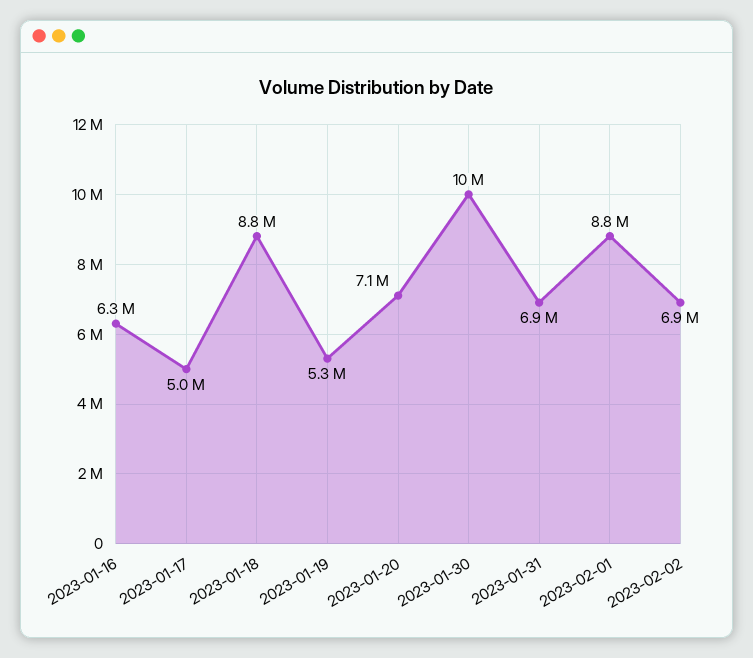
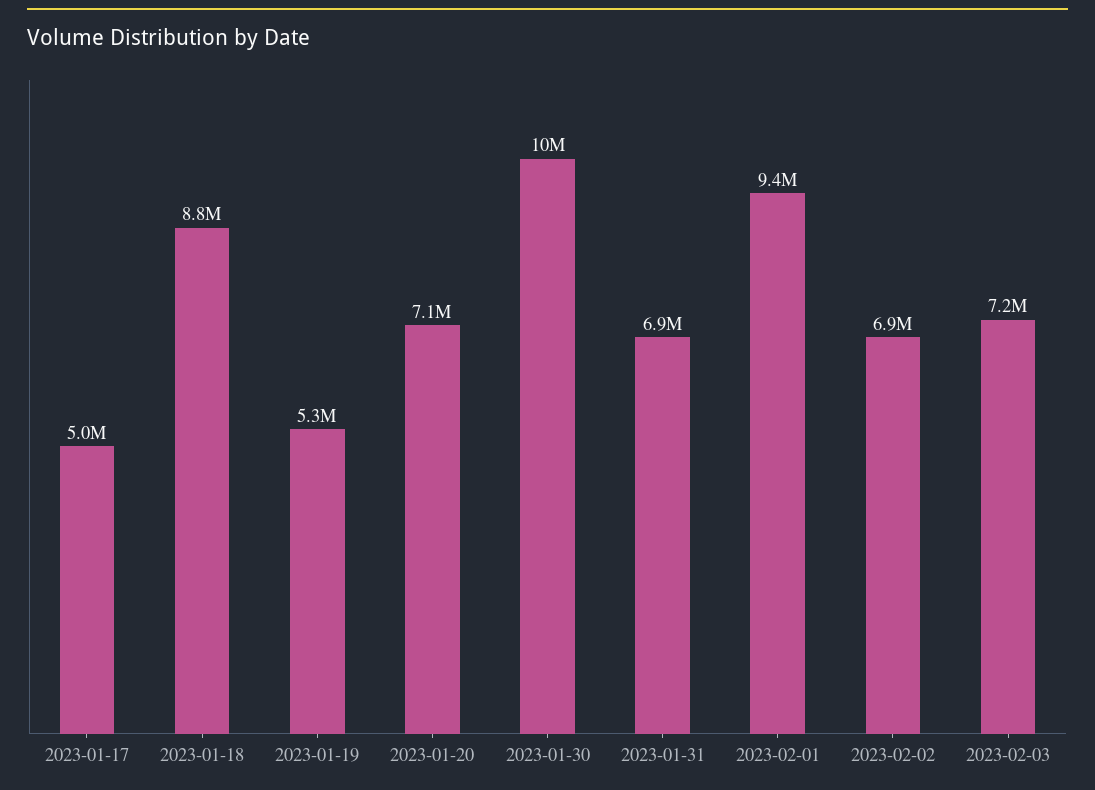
2023-01-16: 6300000 -> none
2023-02-01: 8800000 -> 9400000
2023-02-03: none -> 7200000

